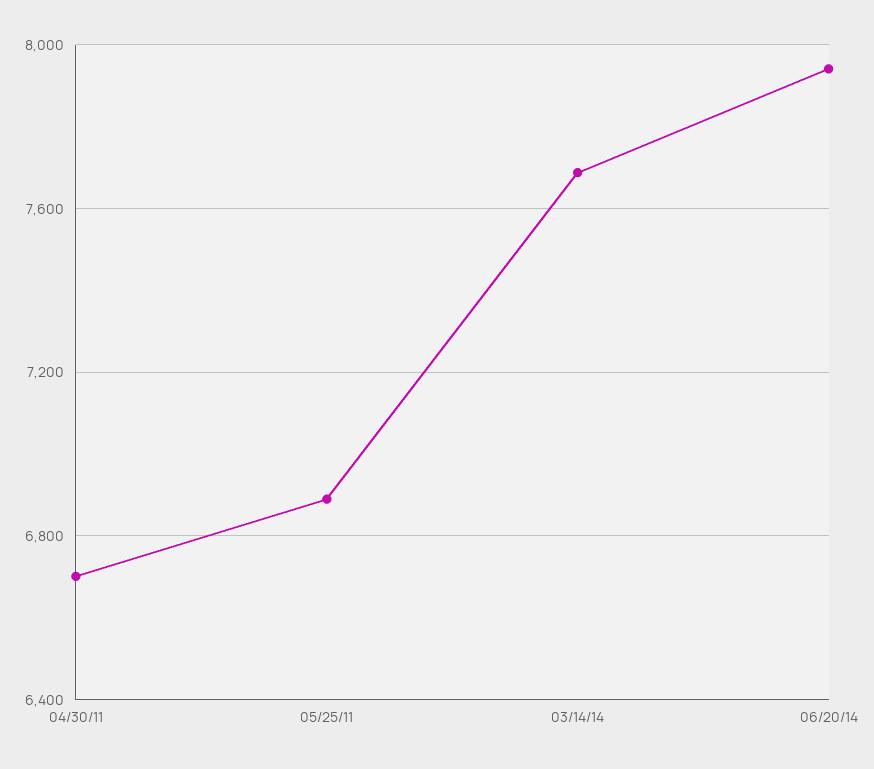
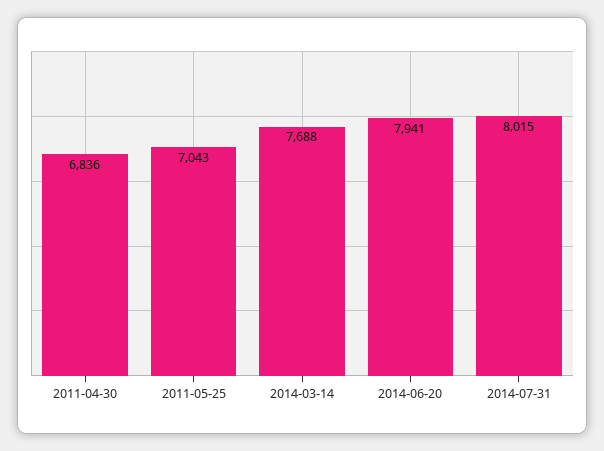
04/30/11: 6700 -> 6836
05/25/11: 6900 -> 7043
2014-07-31: none -> 8015

